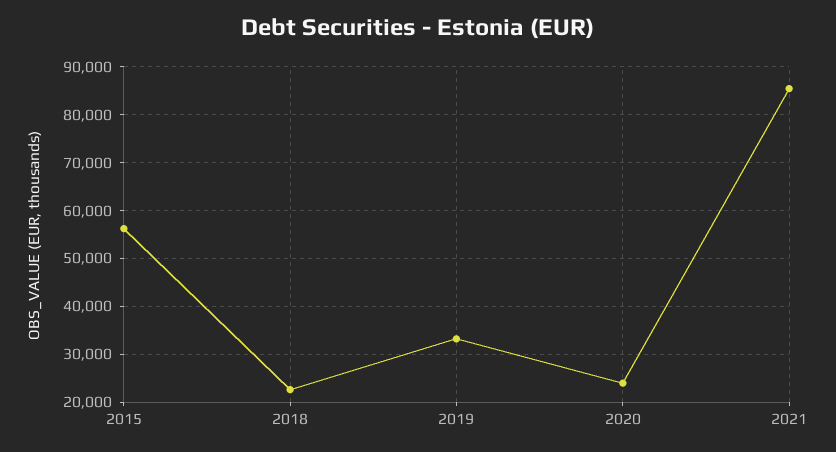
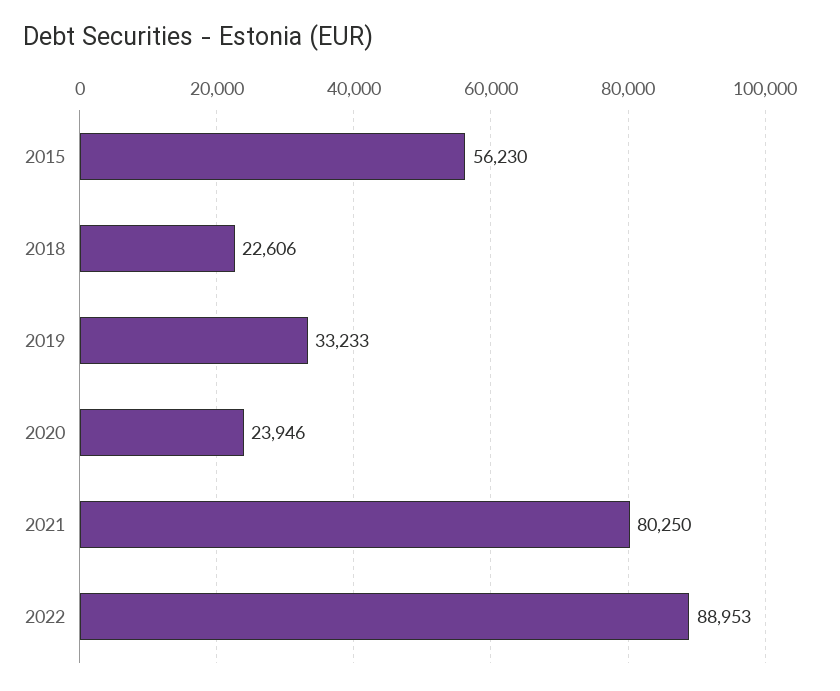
2021: 86000 -> 80250
2022: none -> 88953

